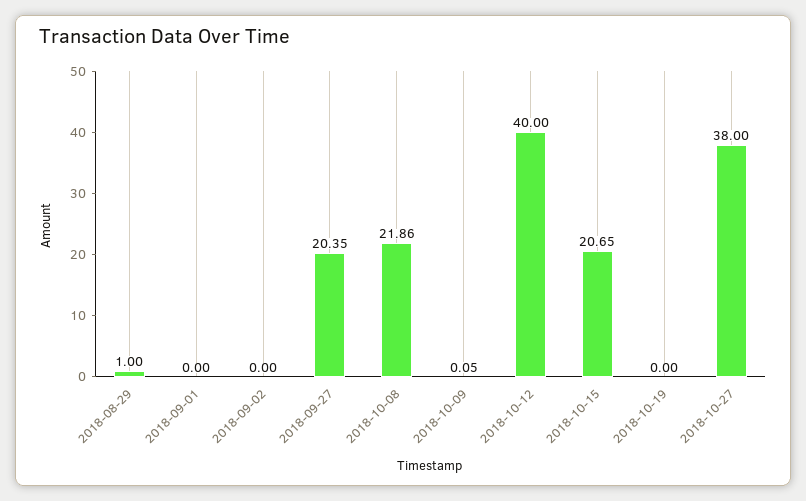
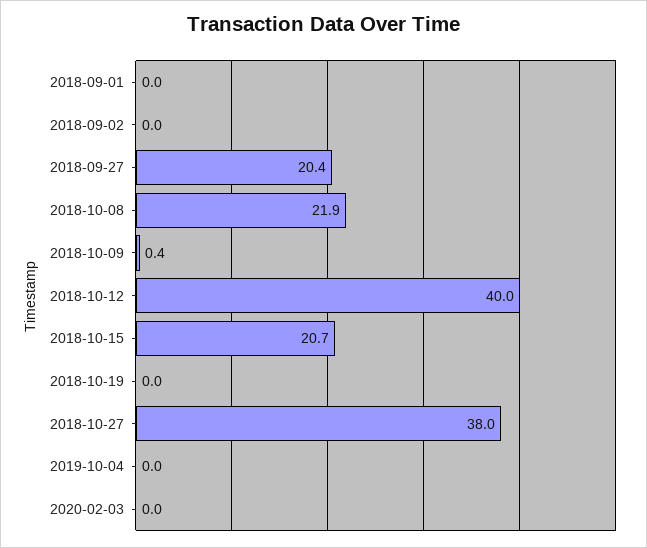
2018-08-29: 1 -> none
2018-10-09: 0.05 -> 0.4
2019-10-04: none -> 0
2020-02-03: none -> 0

